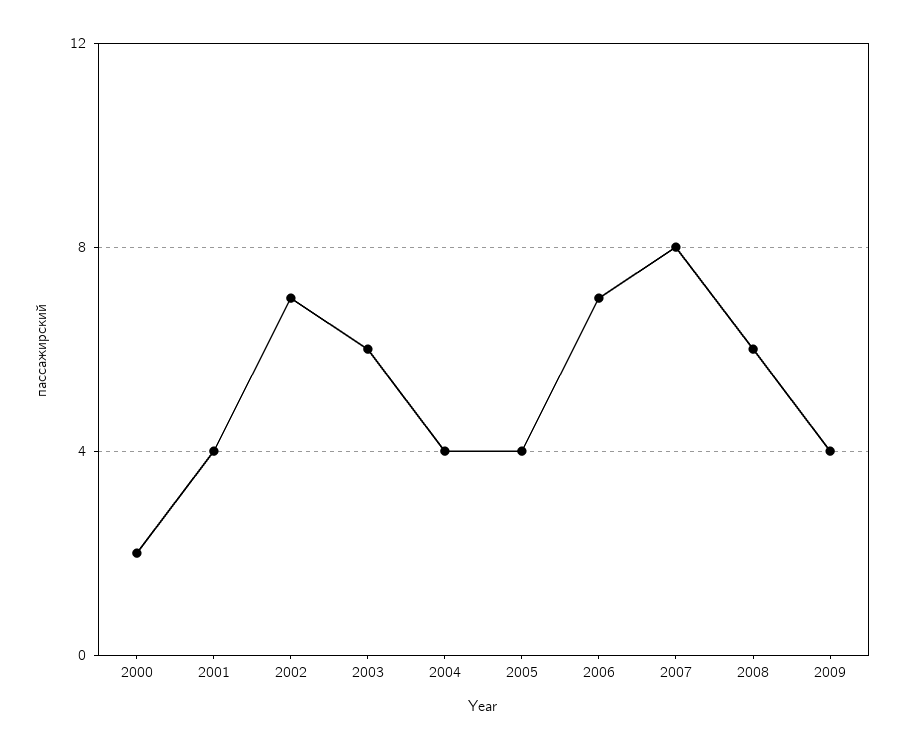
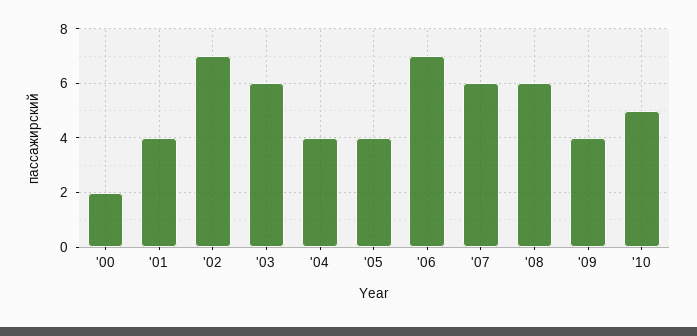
2007: 8 -> 6
'10: none -> 5

